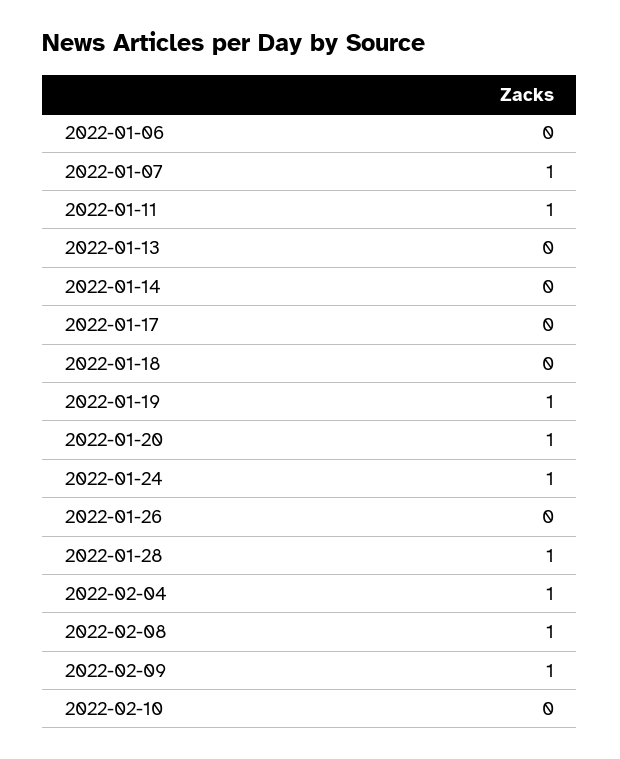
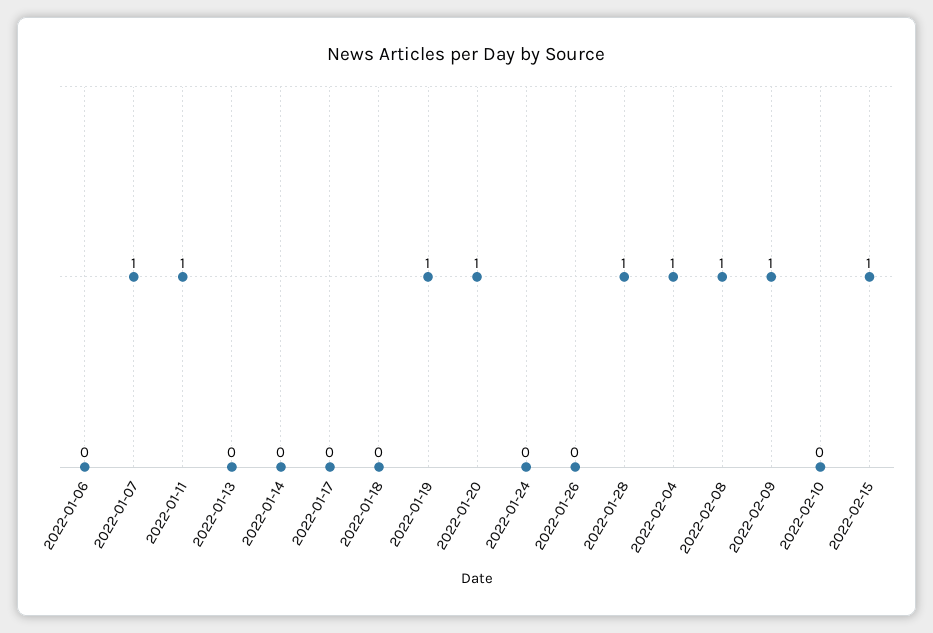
2022-01-24: 1 -> 0
2022-02-15: none -> 1

